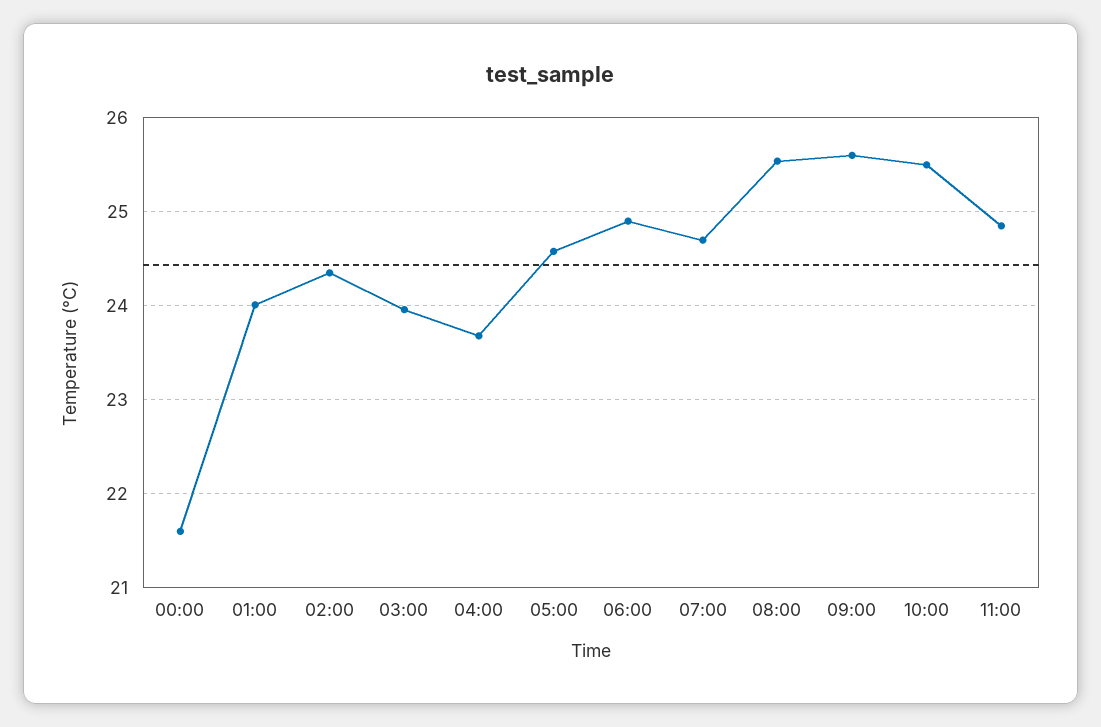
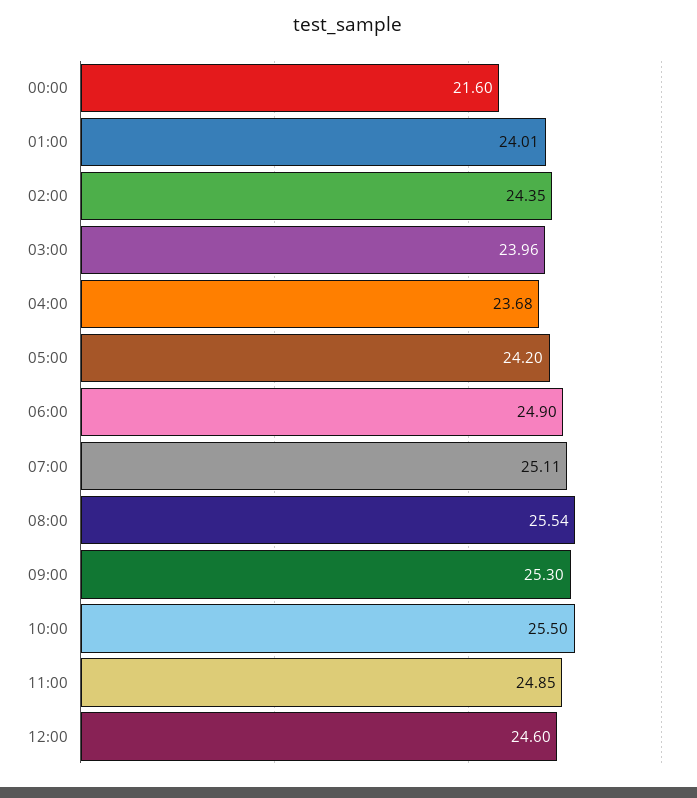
05:00: 24.6 -> 24.2
07:00: 24.7 -> 25.11
09:00: 25.6 -> 25.3
12:00: none -> 24.6

